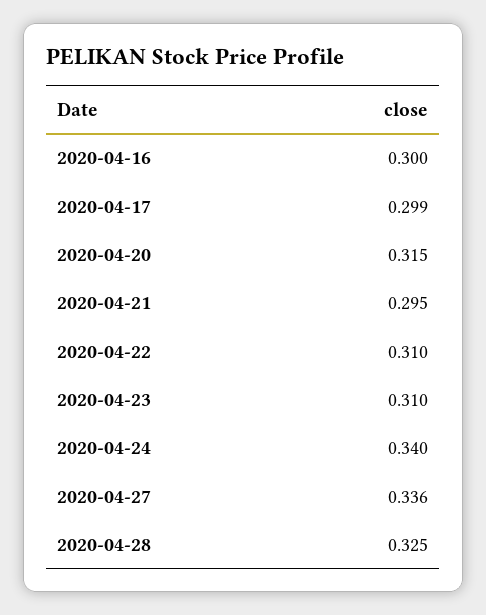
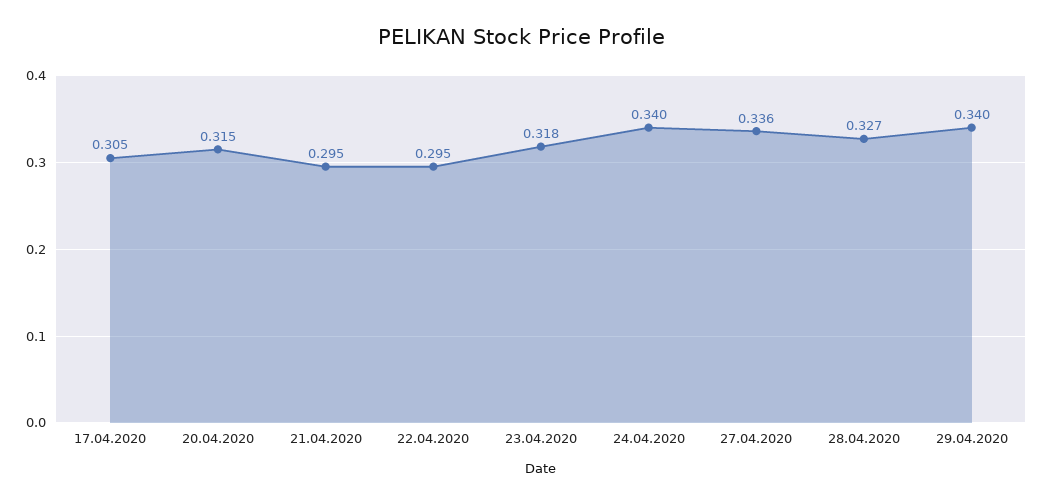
2020-04-16: 0.3 -> none
2020-04-17: 0.299 -> 0.305
2020-04-22: 0.31 -> 0.295
2020-04-23: 0.31 -> 0.318
2020-04-28: 0.325 -> 0.327
29.04.2020: none -> 0.34

